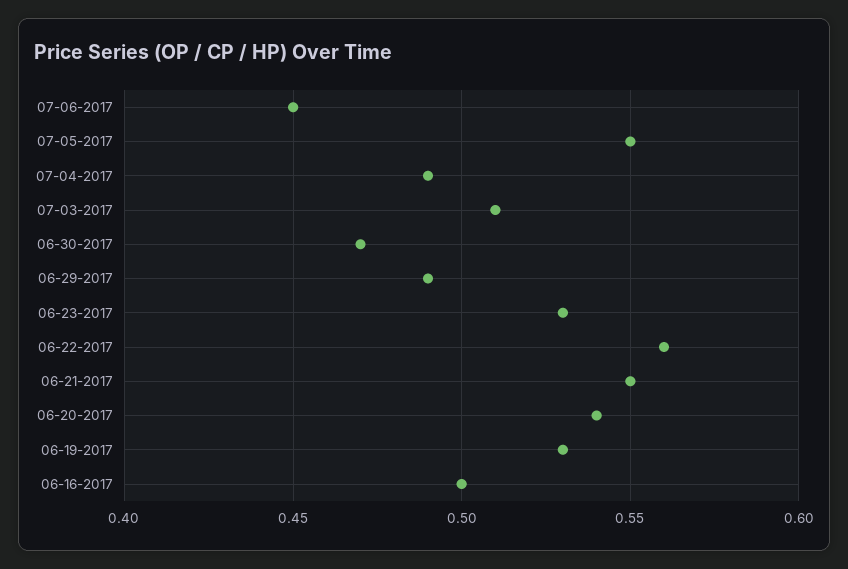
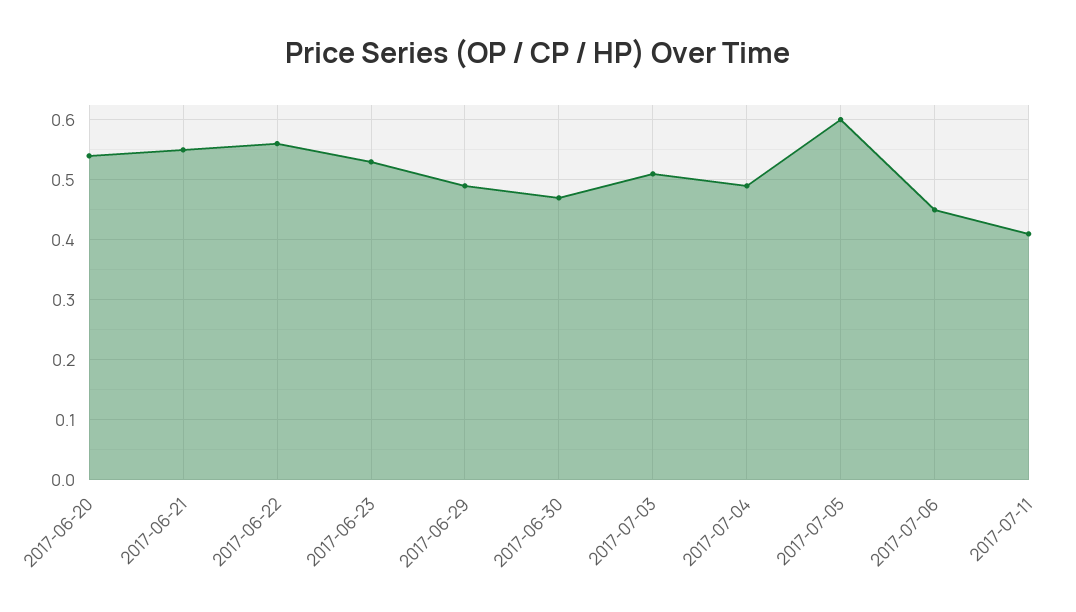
07-05-2017: 0.55 -> 0.6
06-19-2017: 0.53 -> none
06-16-2017: 0.5 -> none
2017-07-11: none -> 0.41

